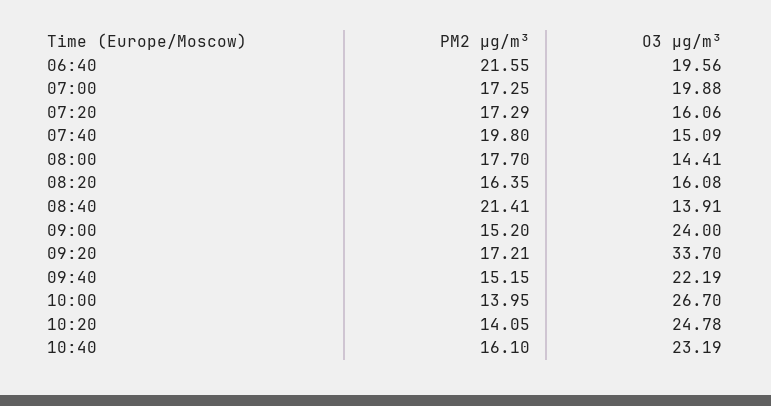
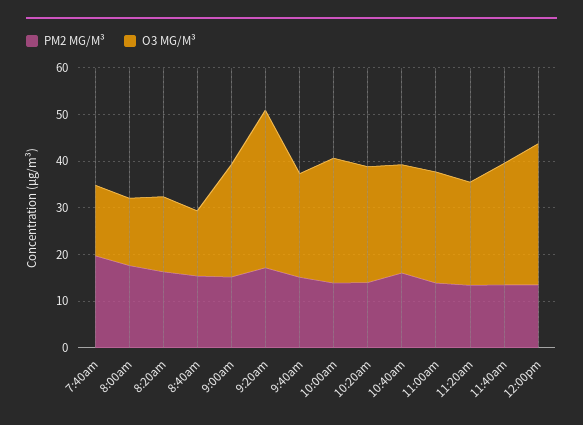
PM2 µg/m³, 06:40: 21.55 -> none
O3 µg/m³, 06:40: 19.56 -> none
PM2 µg/m³, 07:00: 17.25 -> none
O3 µg/m³, 07:00: 19.88 -> none
PM2 µg/m³, 07:20: 17.29 -> none
O3 µg/m³, 07:20: 16.06 -> none
PM2 µg/m³, 08:40: 21.41 -> 16
PM2 µg/m³, 11:00am: none -> 14
O3 µg/m³, 11:00am: none -> 24
PM2 µg/m³, 11:20am: none -> 14
O3 µg/m³, 11:20am: none -> 22
PM2 µg/m³, 11:40am: none -> 14
O3 µg/m³, 11:40am: none -> 26
PM2 µg/m³, 12:00pm: none -> 14
O3 µg/m³, 12:00pm: none -> 30

